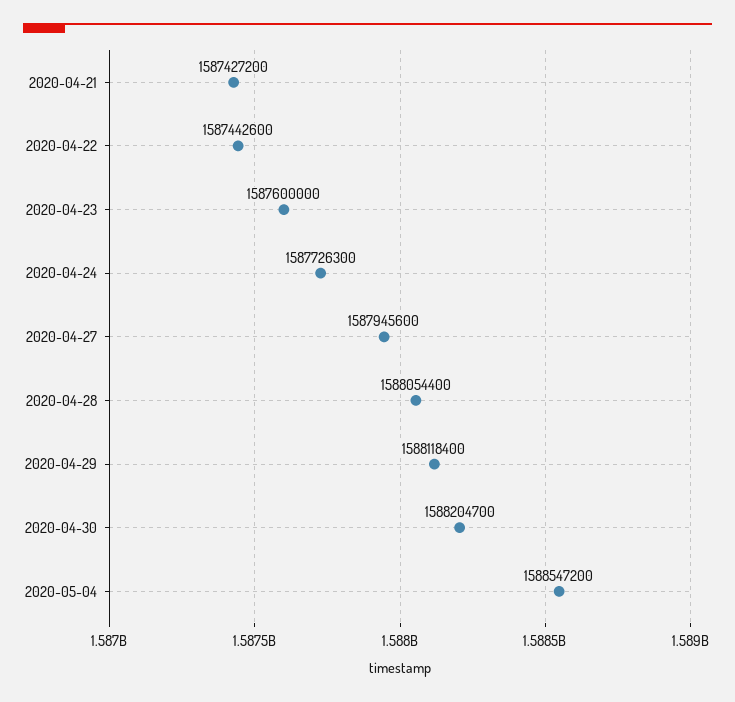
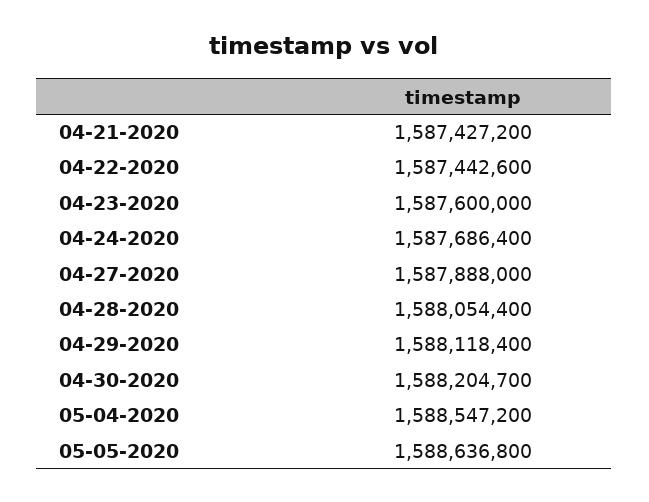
2020-04-24: 1587726300 -> 1587686400
2020-04-27: 1587945600 -> 1587888000
05-05-2020: none -> 1588636800

